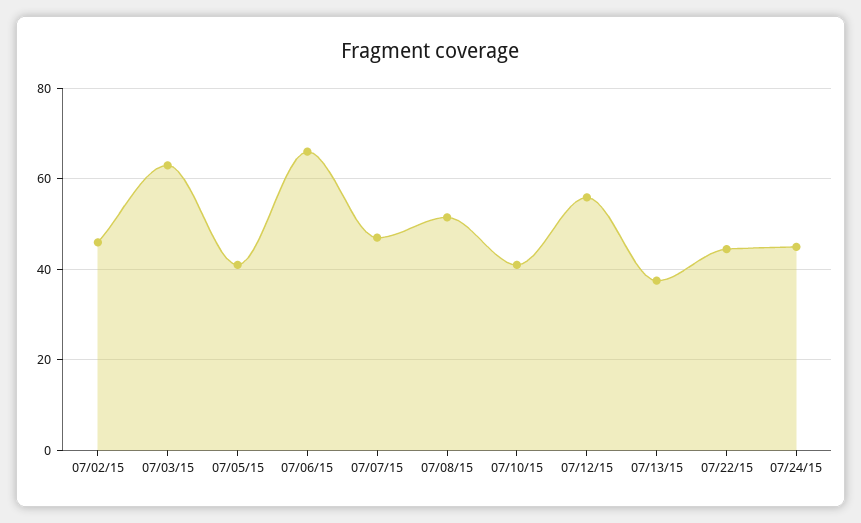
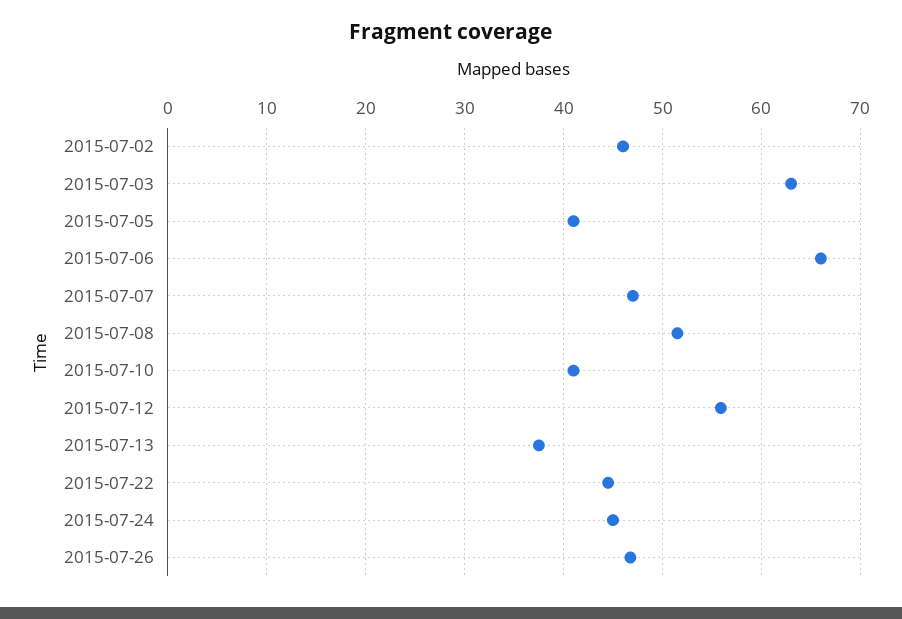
2015-07-26: none -> 47

